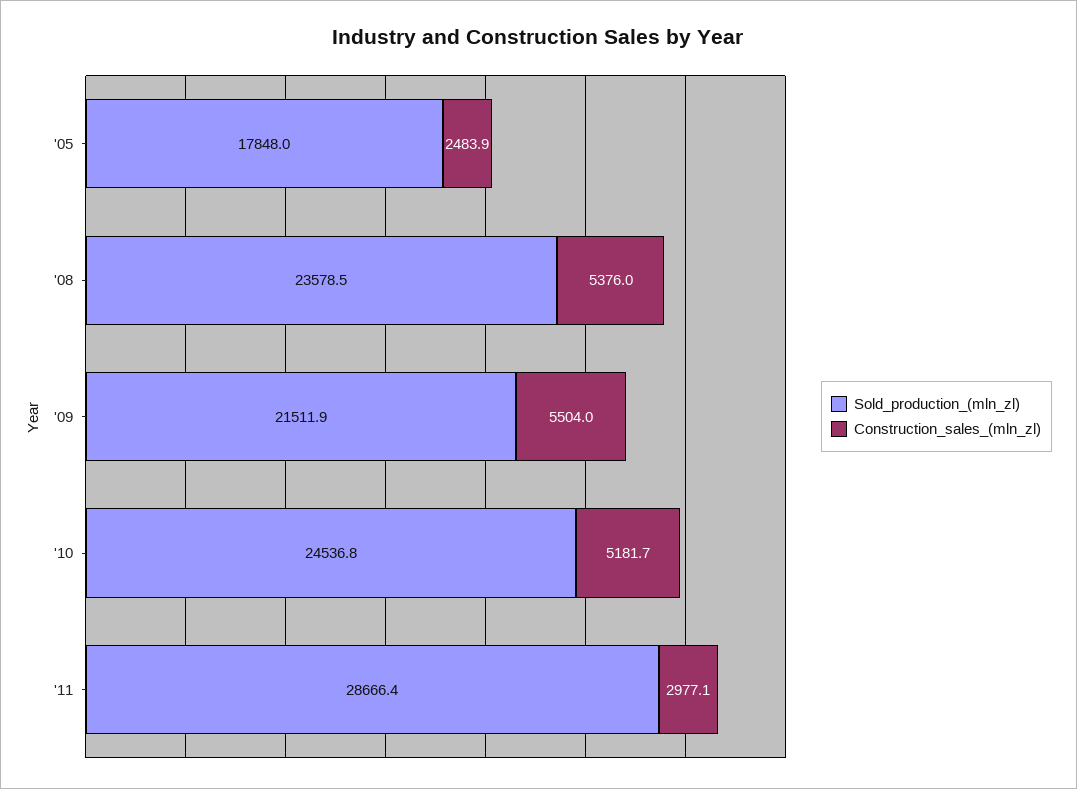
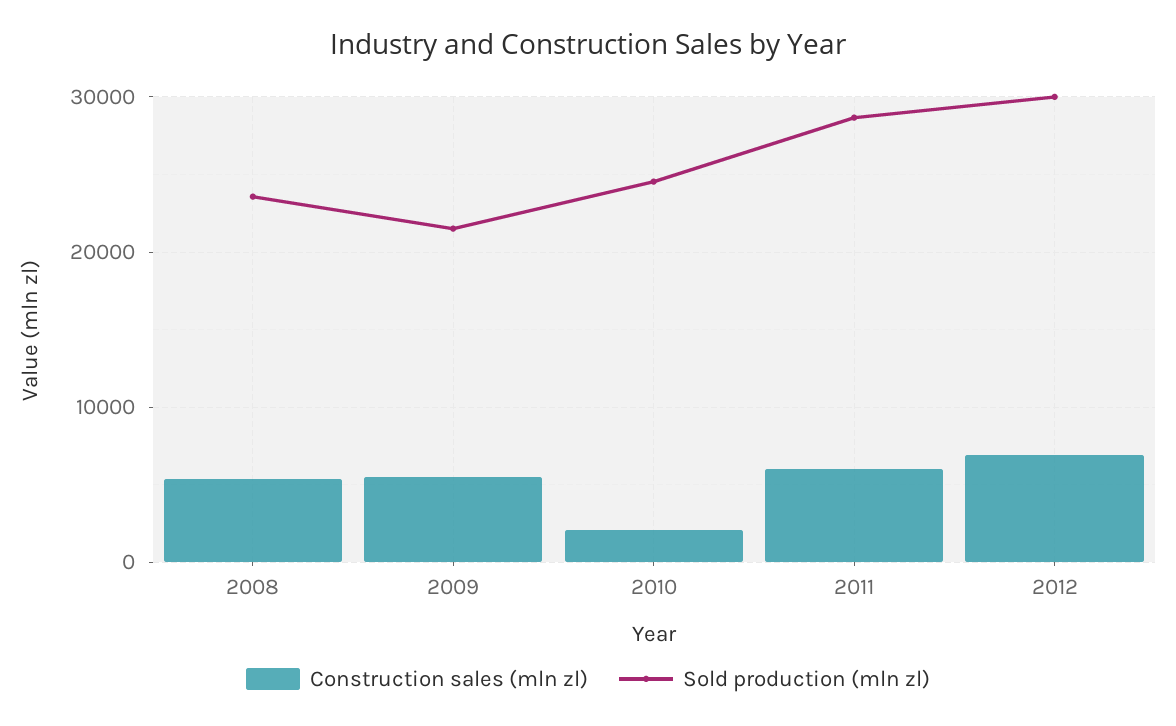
Sold_production_(mln_zl), '05: 17848 -> none
Construction_sales_(mln_zl), '05: 2483.9 -> none
Construction_sales_(mln_zl), '10: 5181.7 -> 2000
Construction_sales_(mln_zl), '11: 2977.1 -> 6000
Construction_sales_(mln_zl), 2012: none -> 7000
Sold_production_(mln_zl), 2012: none -> 30000

